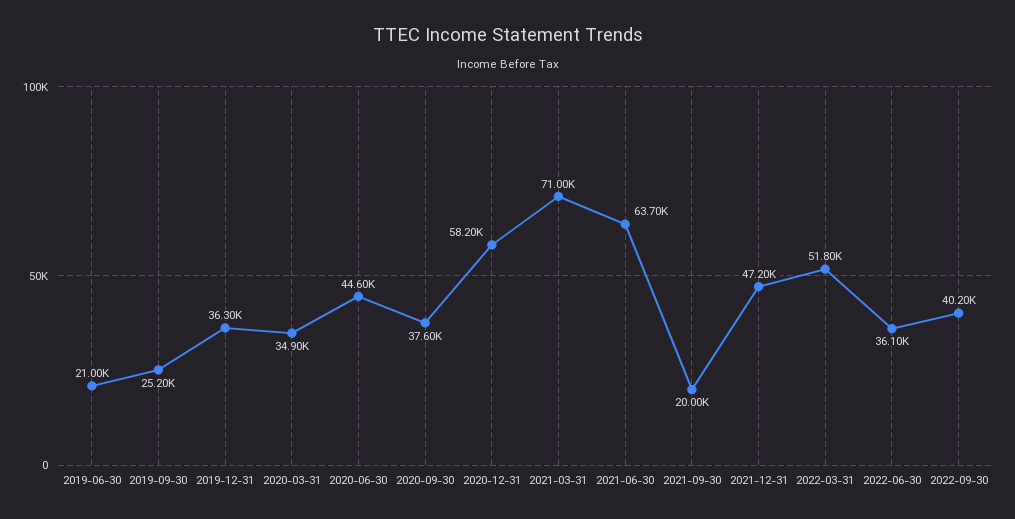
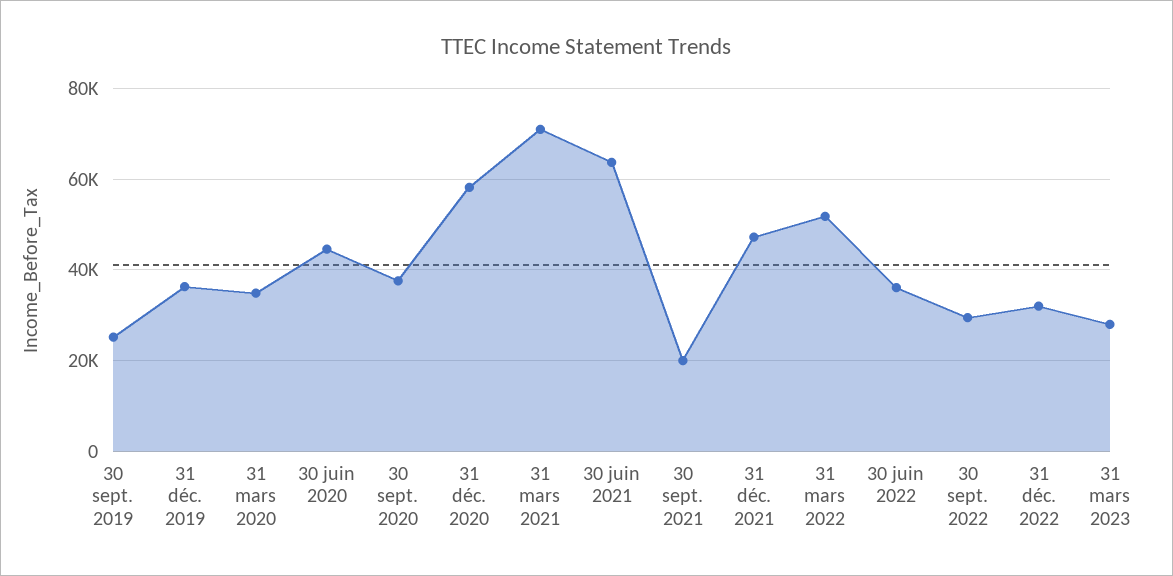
2019-06-30: 21000 -> none
2022-09-30: 40200 -> 30000
31 déc. 2022: none -> 32000
31 mars 2023: none -> 28000

